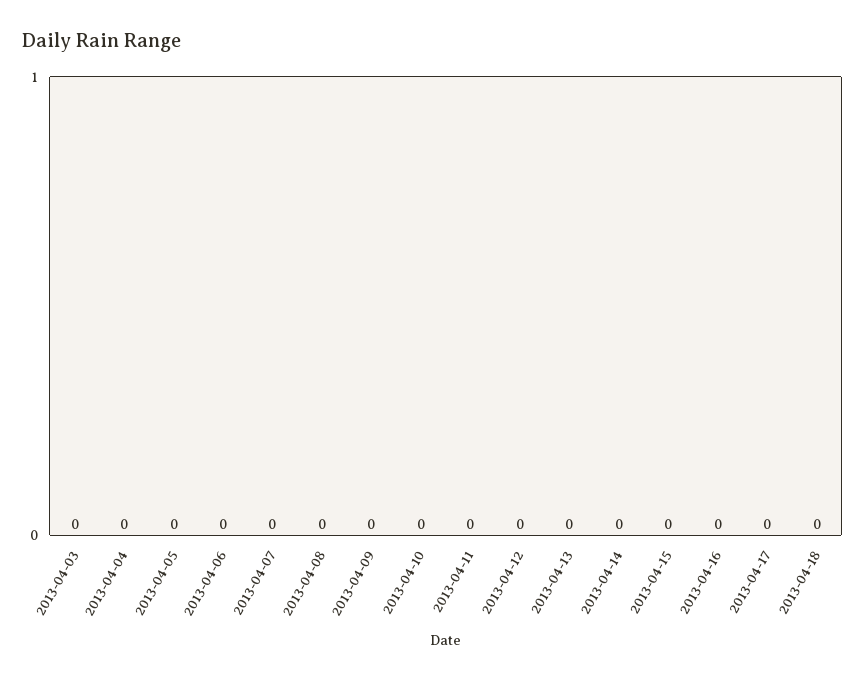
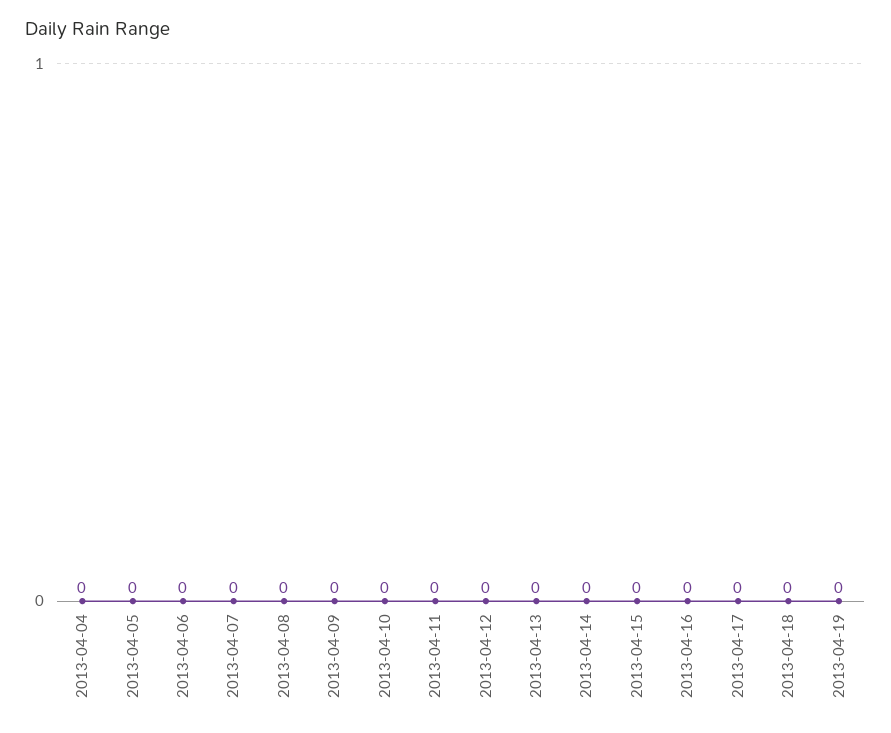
2013-04-03: 0 -> none
2013-04-19: none -> 0

